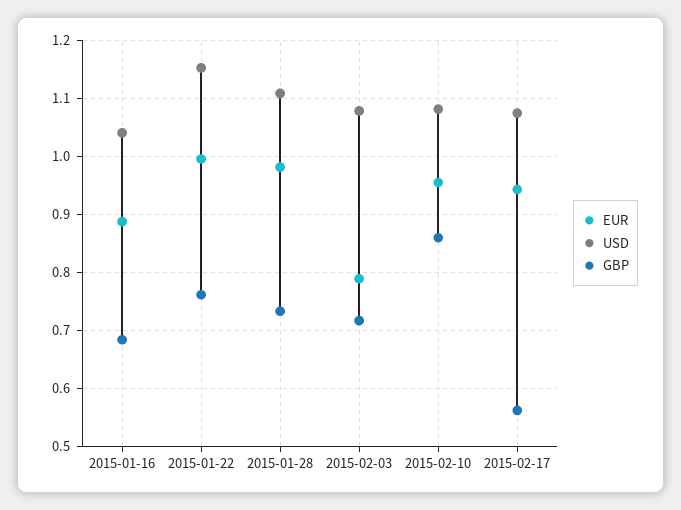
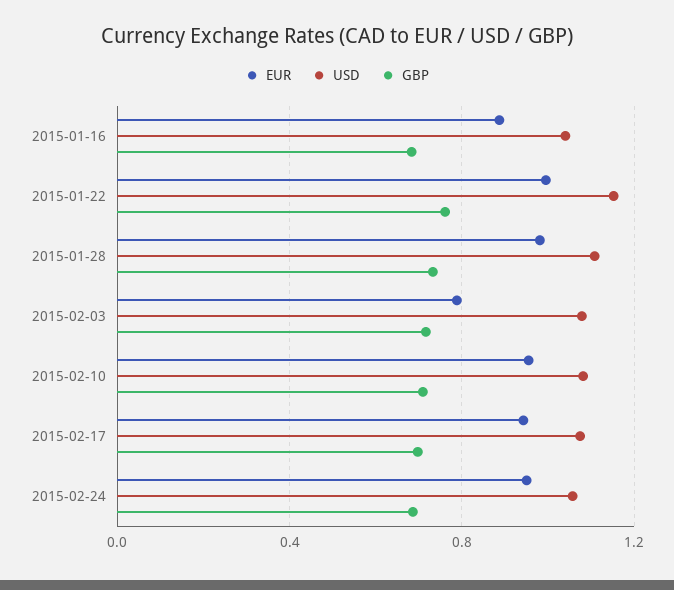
GBP, 2015-02-10: 0.86 -> 0.7
GBP, 2015-02-17: 0.56 -> 0.7
EUR, 2015-02-24: none -> 0.95
USD, 2015-02-24: none -> 1.05
GBP, 2015-02-24: none -> 0.7

